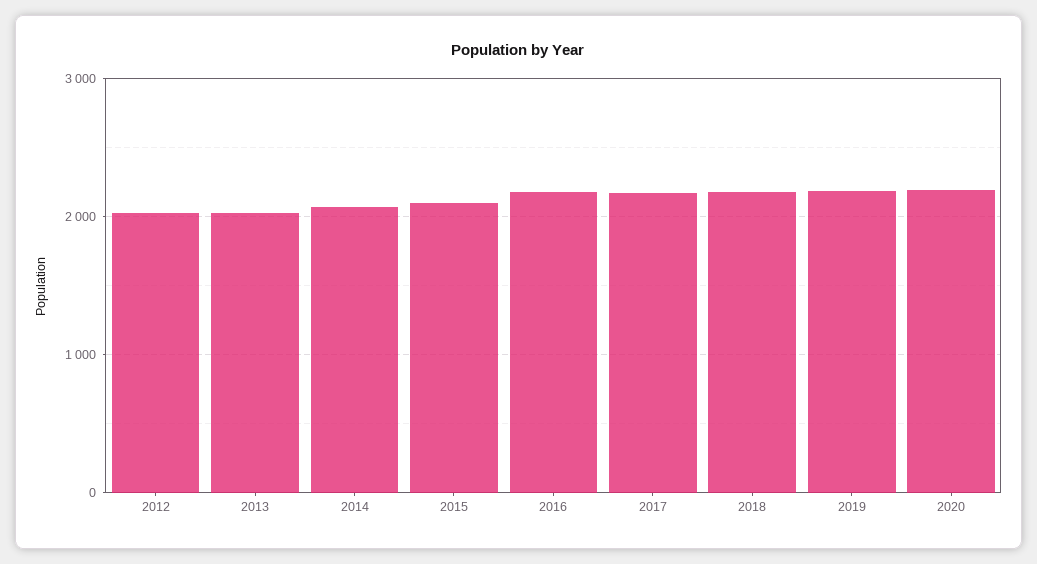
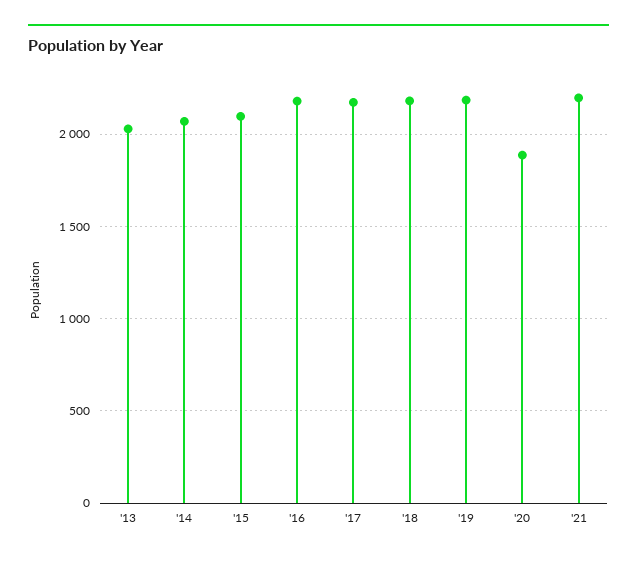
2012: 2000 -> none
2020: 2200 -> 1900
'21: none -> 2200

